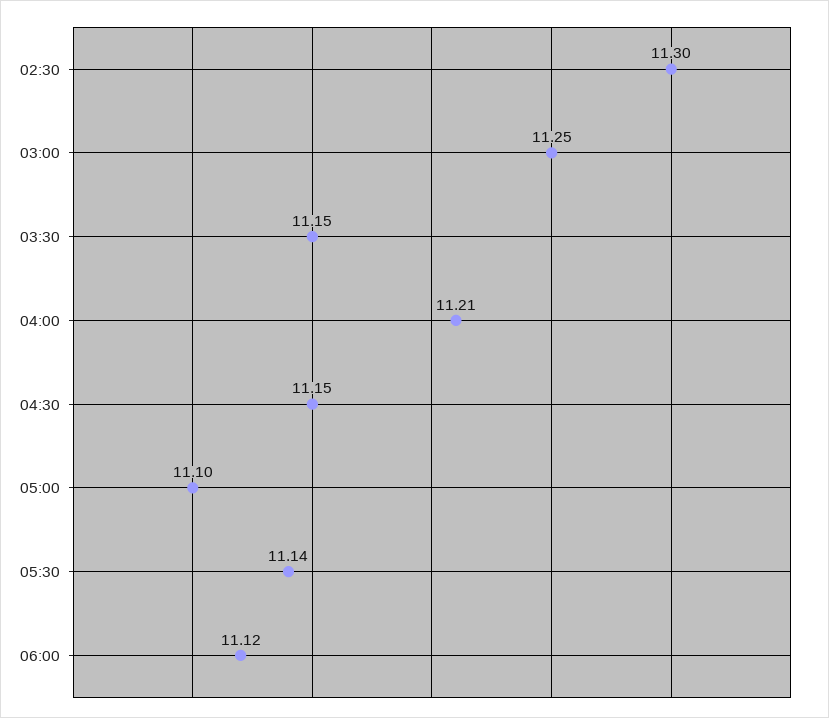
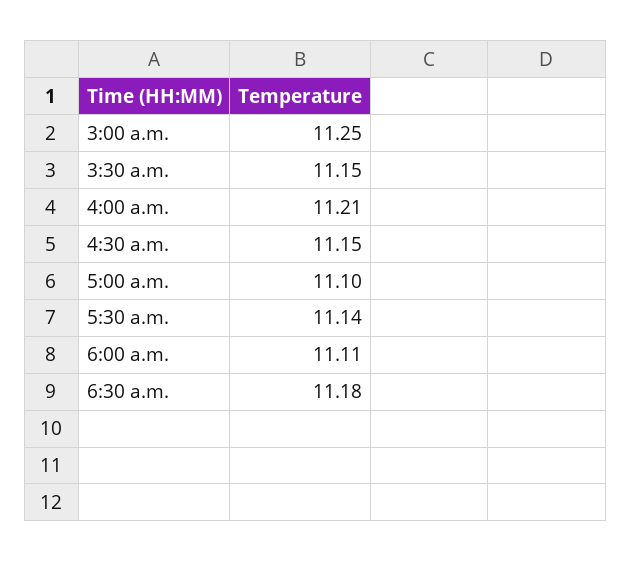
02:30: 11.3 -> none
06:00: 11.12 -> 11.11
6:30 a.m.: none -> 11.18

